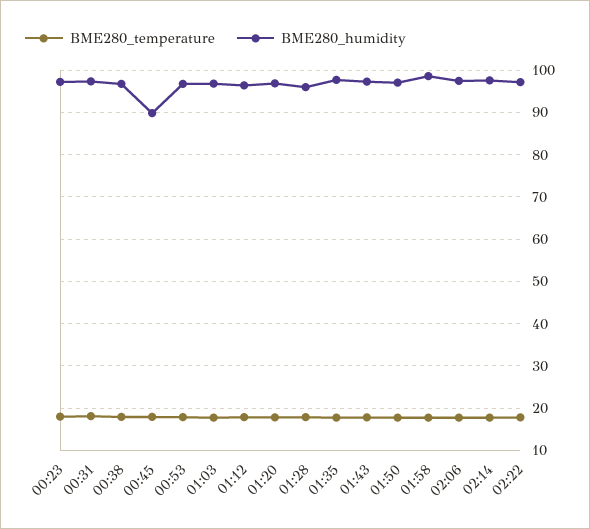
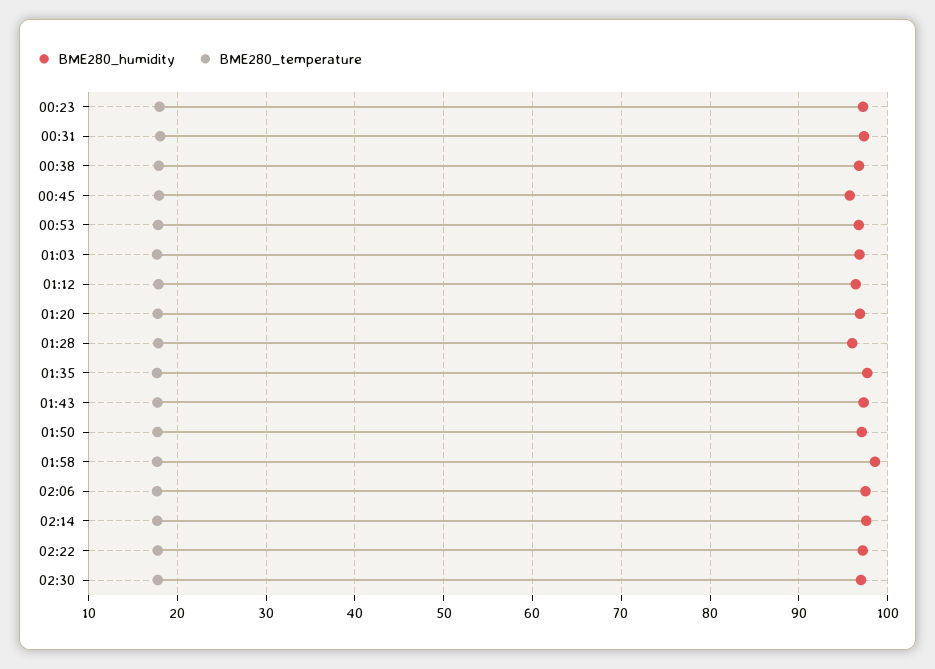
BME280_humidity, 00:45: 90 -> 96
BME280_humidity, 02:30: none -> 97
BME280_temperature, 02:30: none -> 18

